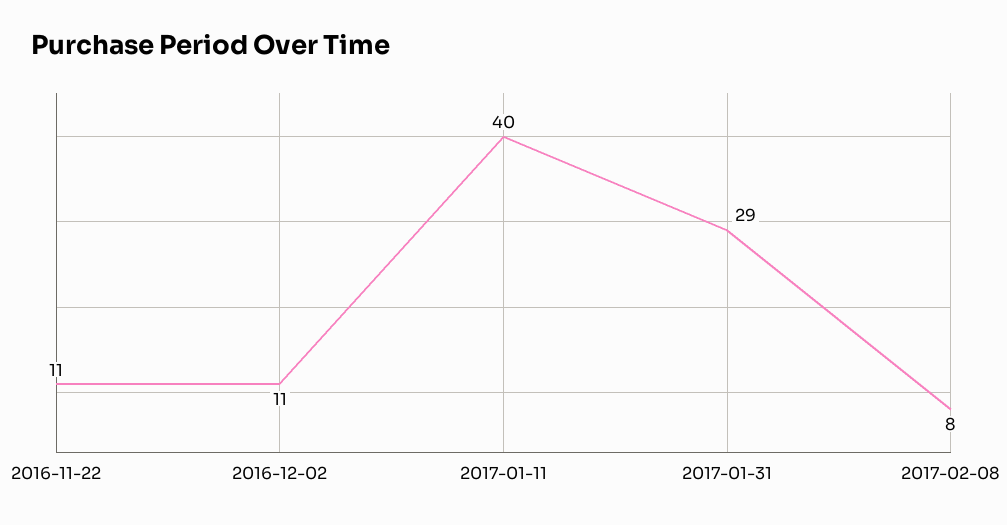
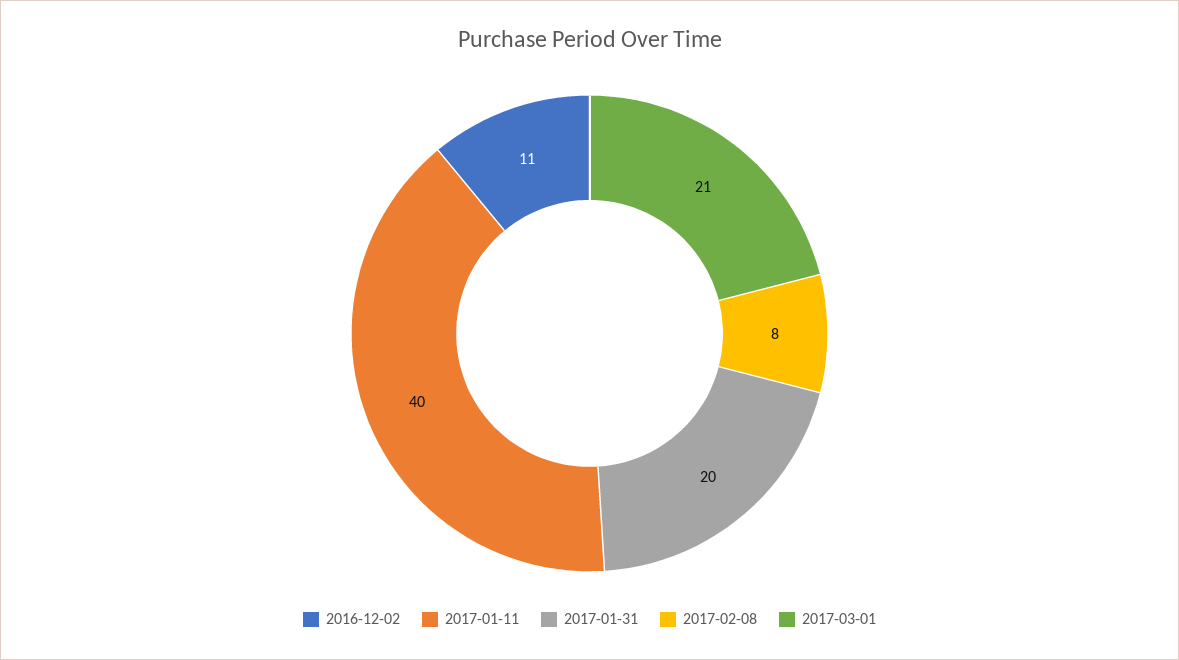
2016-11-22: 11 -> none
2017-01-31: 29 -> 20
2017-03-01: none -> 21

